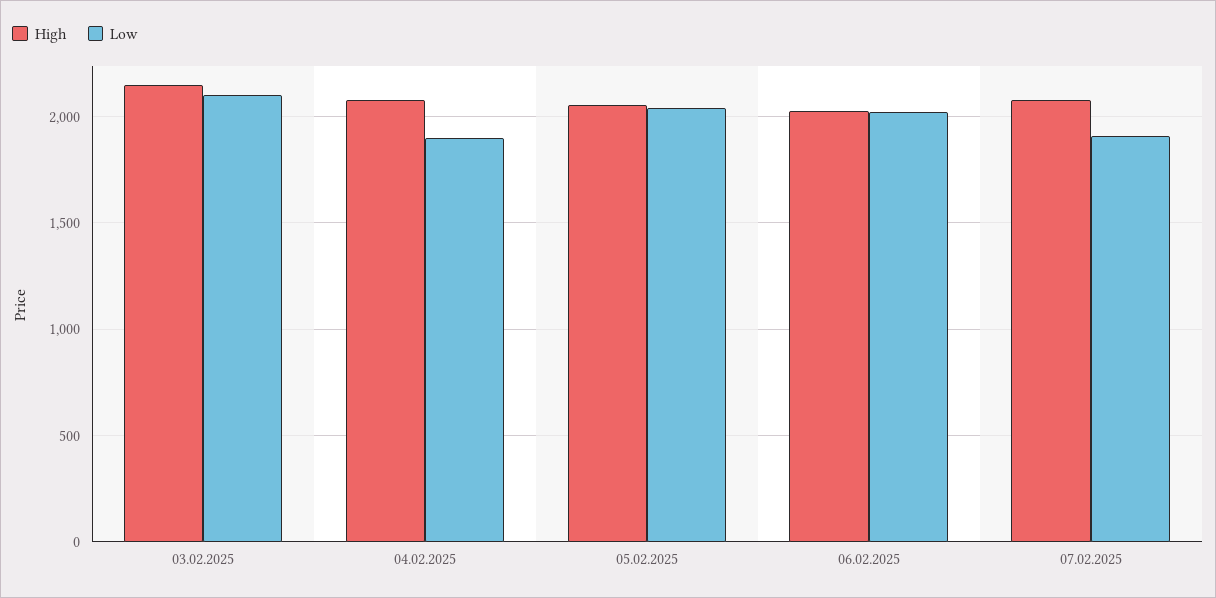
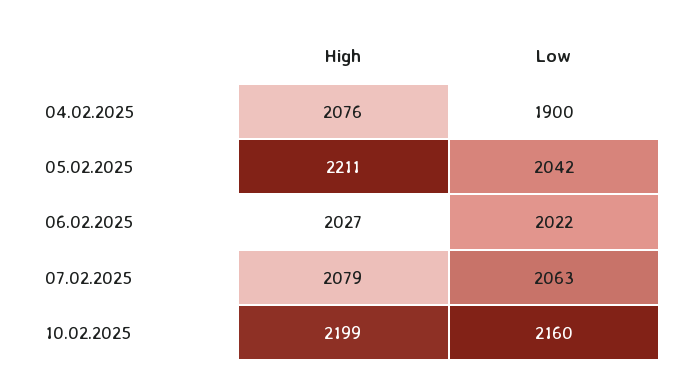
High, 03.02.2025: 2150 -> none
Low, 03.02.2025: 2100 -> none
High, 05.02.2025: 2050 -> 2211
Low, 07.02.2025: 1900 -> 2063
High, 10.02.2025: none -> 2199
Low, 10.02.2025: none -> 2160

